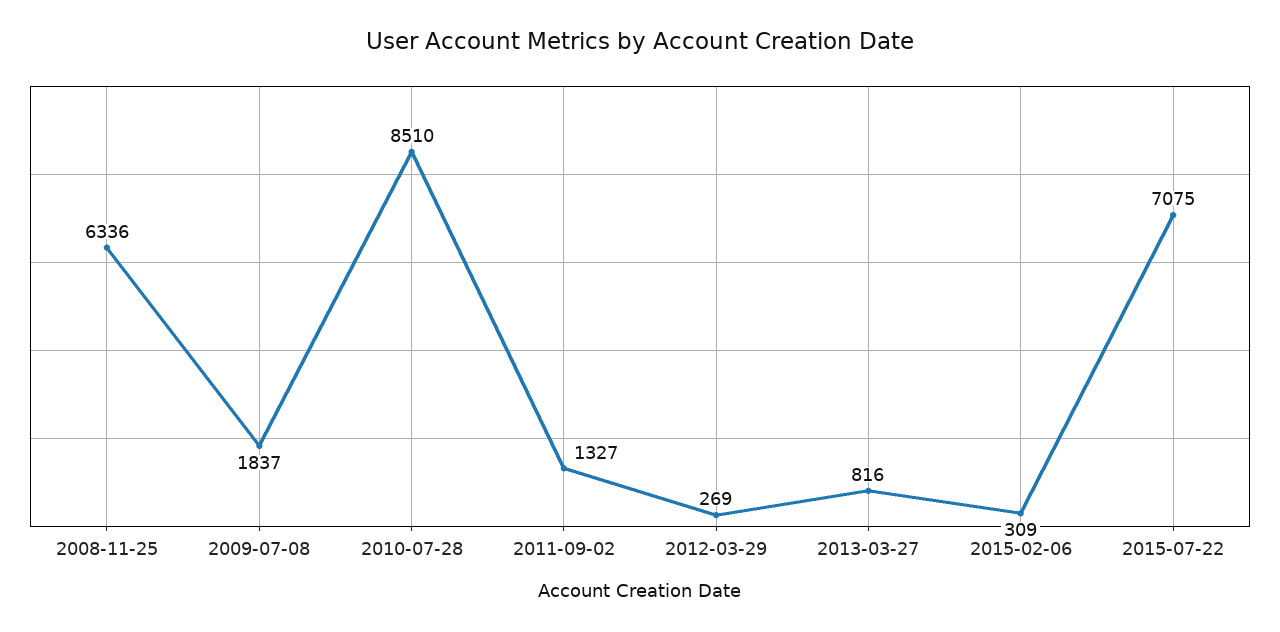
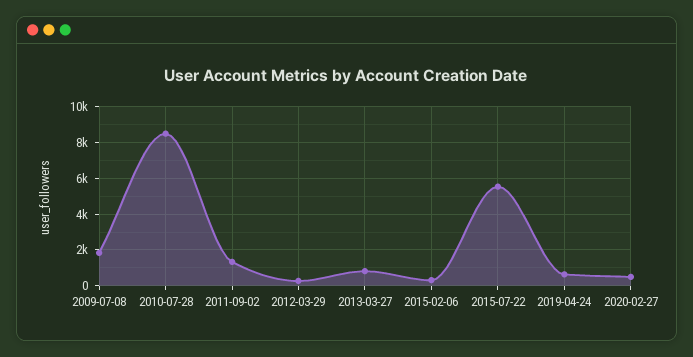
2008-11-25: 6336 -> none
2015-07-22: 7075 -> 5500
2019-04-24: none -> 500
2020-02-27: none -> 500

